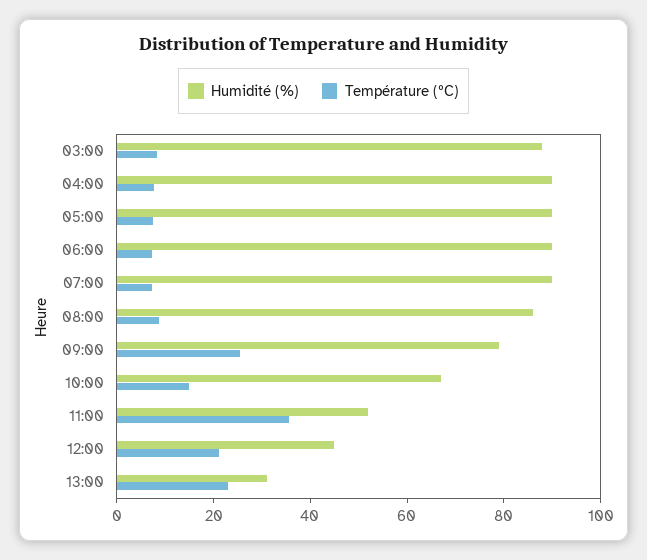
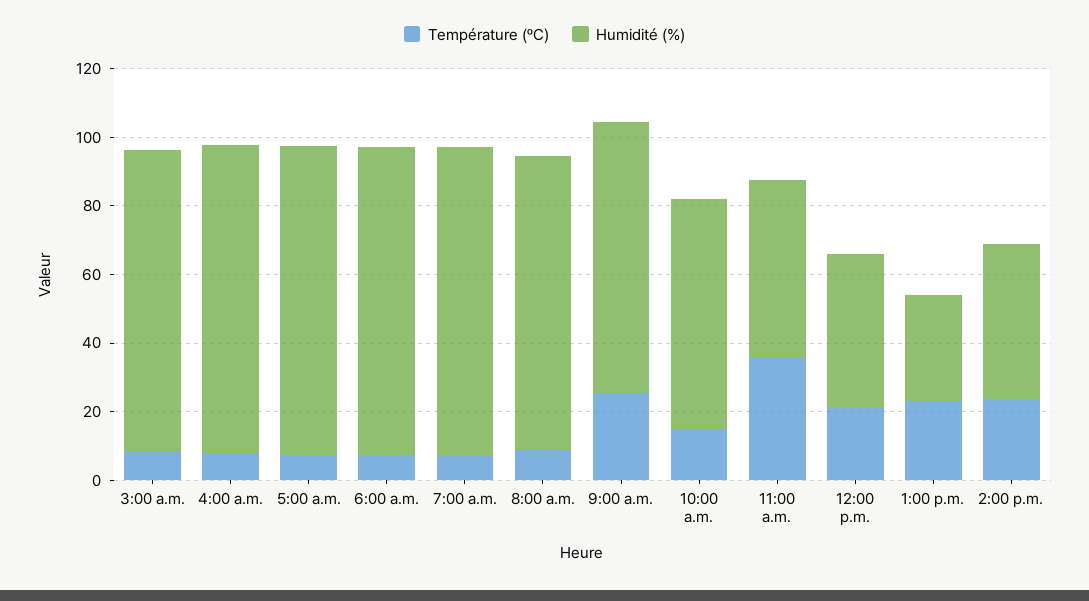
Température (ºC), 2:00 p.m.: none -> 25
Humidité (%), 2:00 p.m.: none -> 45

